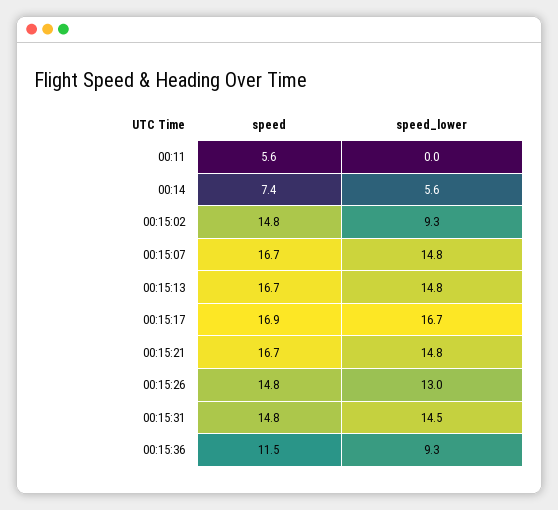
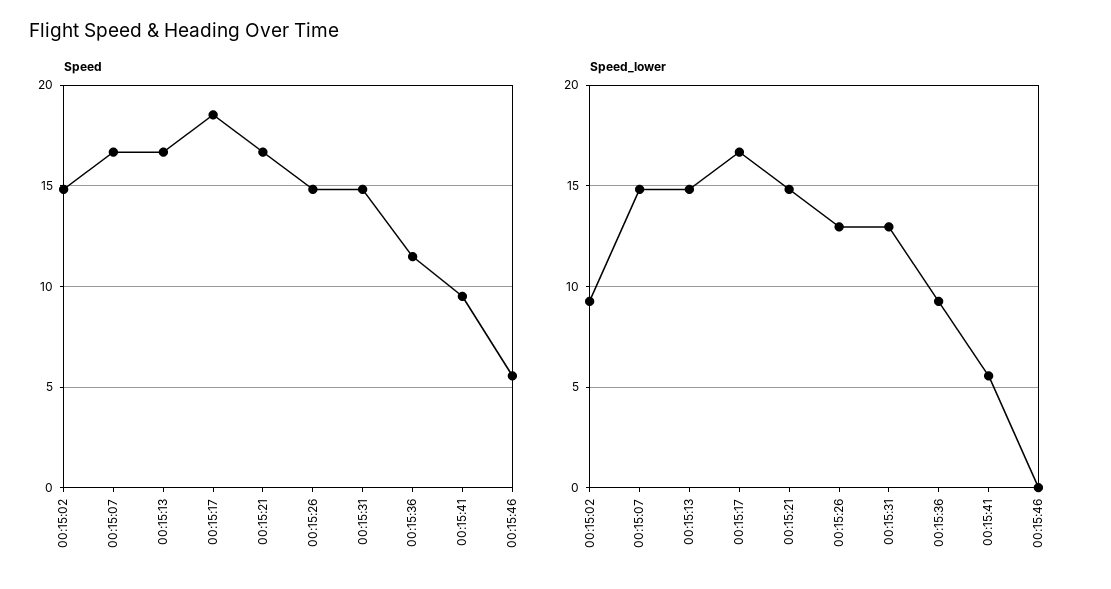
speed, 00:11: 5.6 -> none
speed_lower, 00:11: 0 -> none
speed, 00:14: 7.4 -> none
speed_lower, 00:14: 5.6 -> none
speed, 00:15:17: 16.9 -> 18.5
speed_lower, 00:15:31: 14.5 -> 13
speed, 00:15:41: none -> 9.5
speed, 00:15:46: none -> 5.5
speed_lower, 00:15:41: none -> 5.5
speed_lower, 00:15:46: none -> 0

